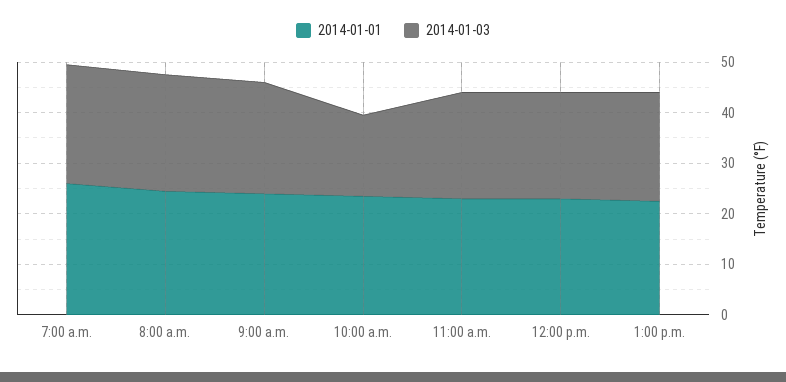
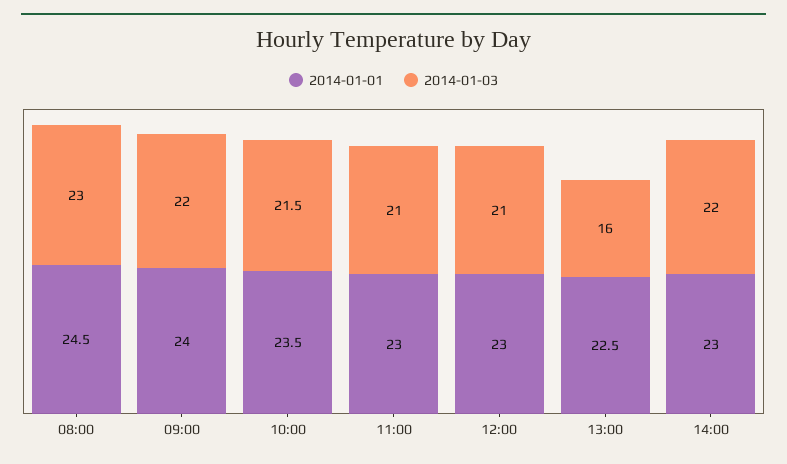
2014-01-01, 7:00 a.m.: 26 -> none
2014-01-03, 7:00 a.m.: 24 -> none
2014-01-03, 10:00 a.m.: 16 -> 21.5
2014-01-03, 1:00 p.m.: 22 -> 16
2014-01-01, 14:00: none -> 23
2014-01-03, 14:00: none -> 22

